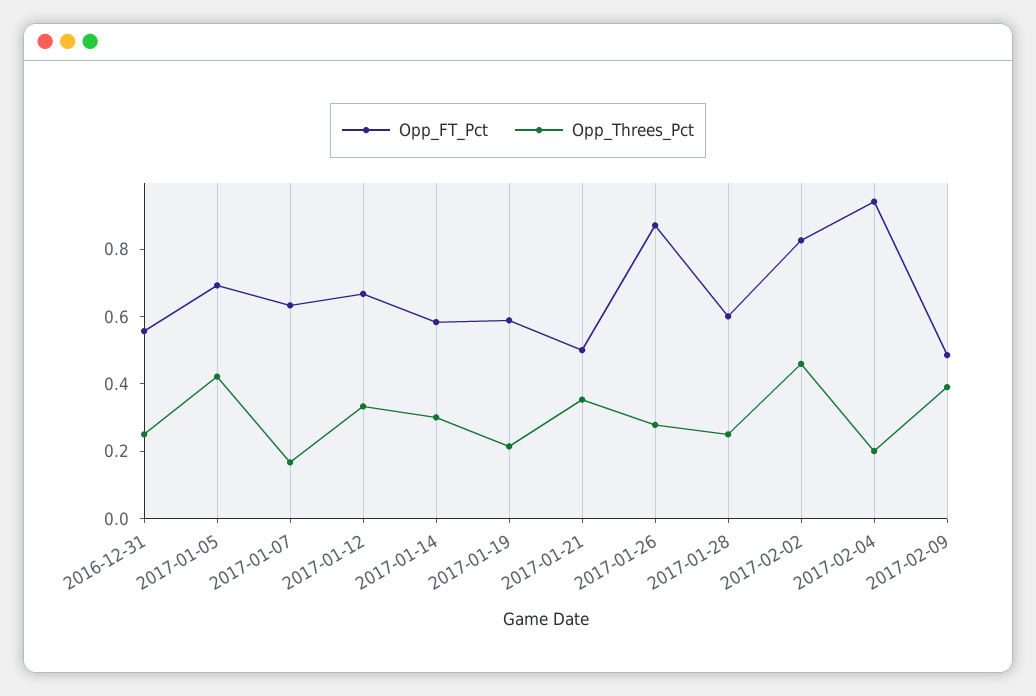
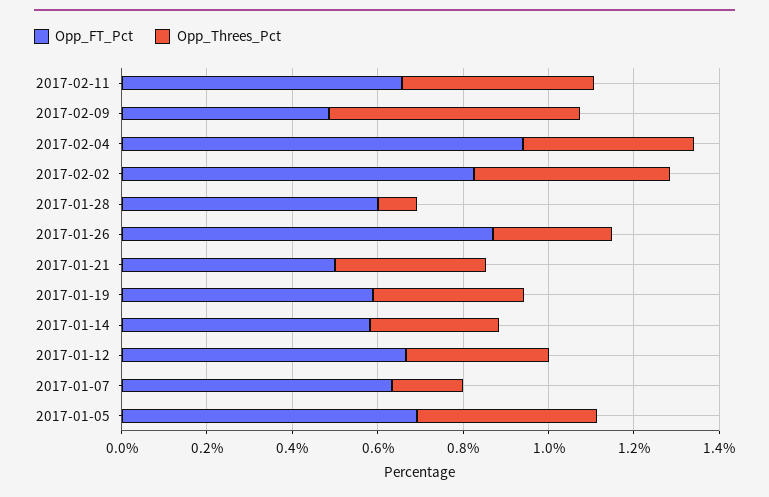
Opp_FT_Pct, 2016-12-31: 0.55 -> none
Opp_Threes_Pct, 2016-12-31: 0.25 -> none
Opp_Threes_Pct, 2017-01-19: 0.2 -> 0.35
Opp_Threes_Pct, 2017-01-28: 0.25 -> 0.1
Opp_Threes_Pct, 2017-02-04: 0.2 -> 0.4
Opp_Threes_Pct, 2017-02-09: 0.4 -> 0.6
Opp_FT_Pct, 2017-02-11: none -> 0.65
Opp_Threes_Pct, 2017-02-11: none -> 0.45

